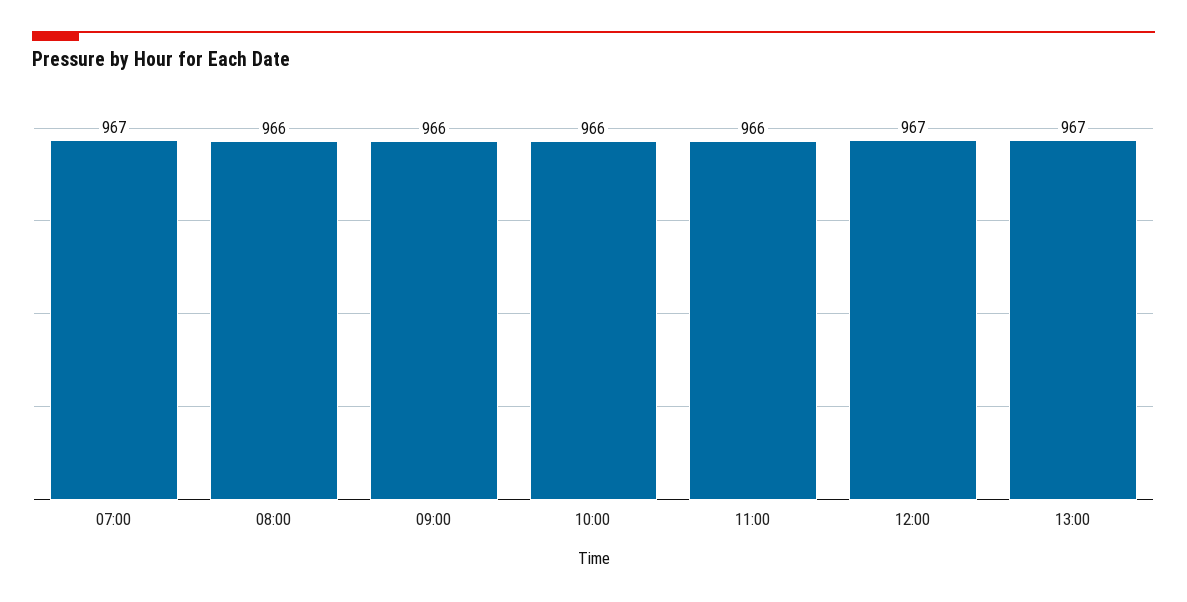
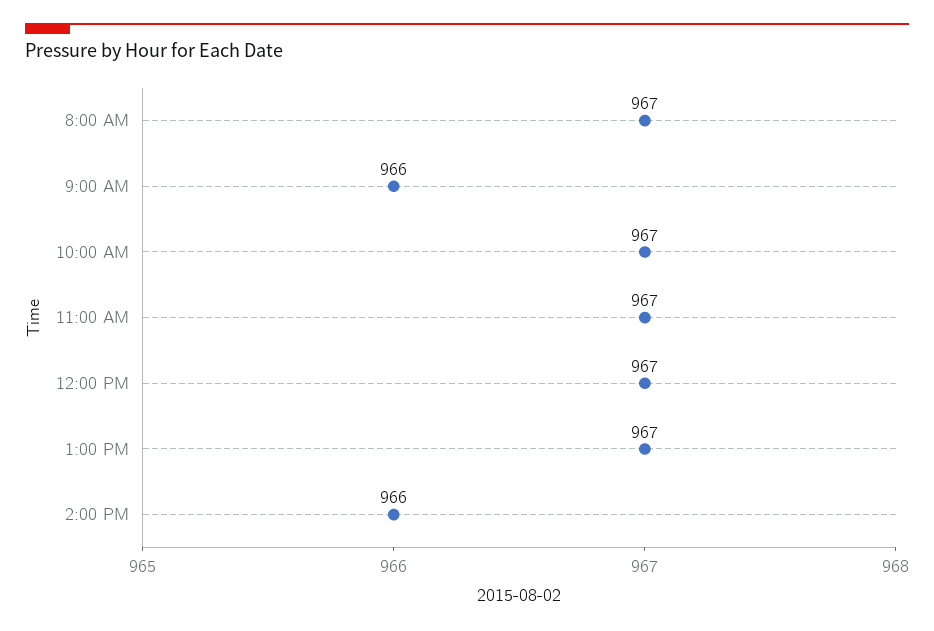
07:00: 967 -> none
08:00: 966 -> 967
10:00: 966 -> 967
11:00: 966 -> 967
2:00 PM: none -> 966

